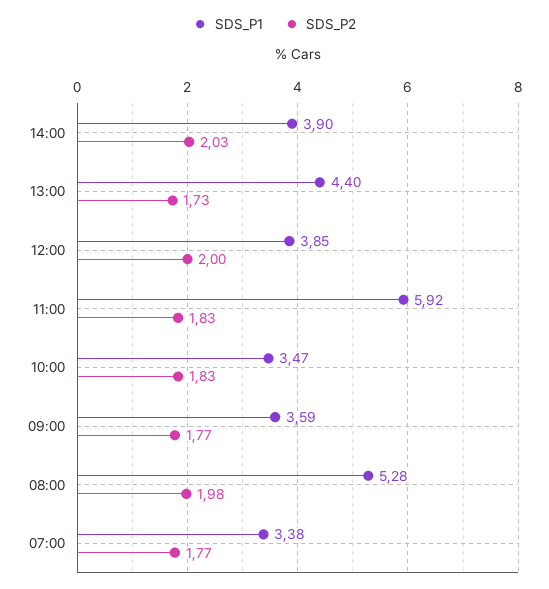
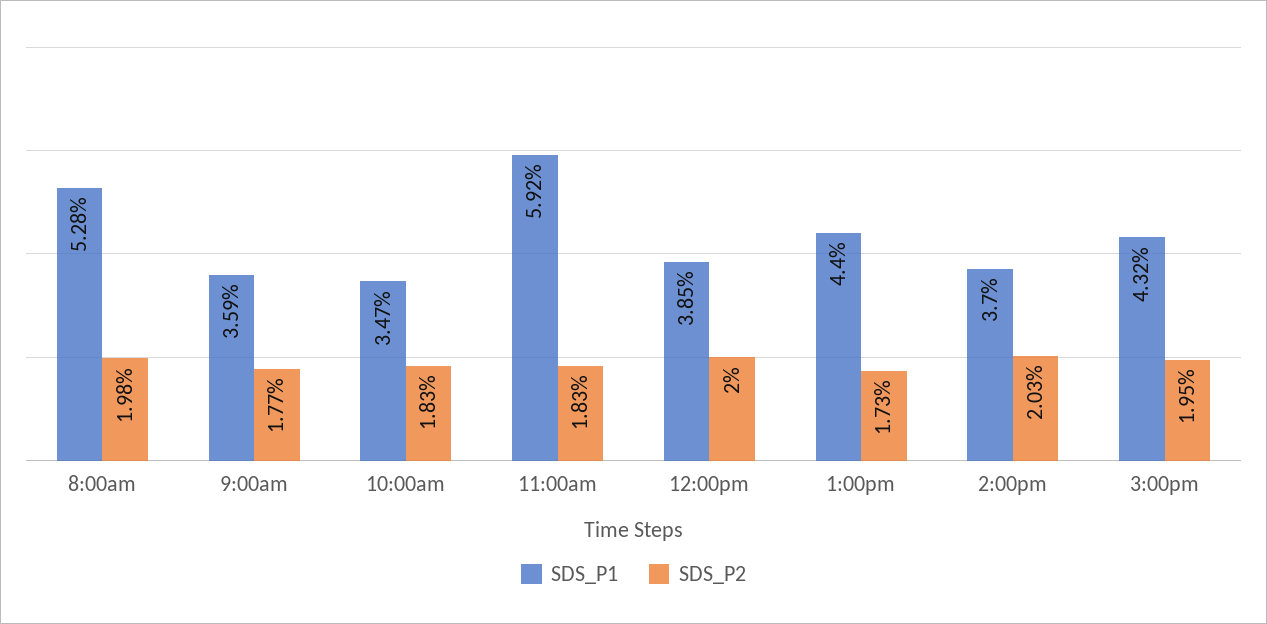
SDS_P1, 14:00: 3.9 -> 3.7
SDS_P1, 07:00: 3.38 -> none
SDS_P2, 07:00: 1.77 -> none
SDS_P1, 3:00pm: none -> 4.32
SDS_P2, 3:00pm: none -> 1.95

